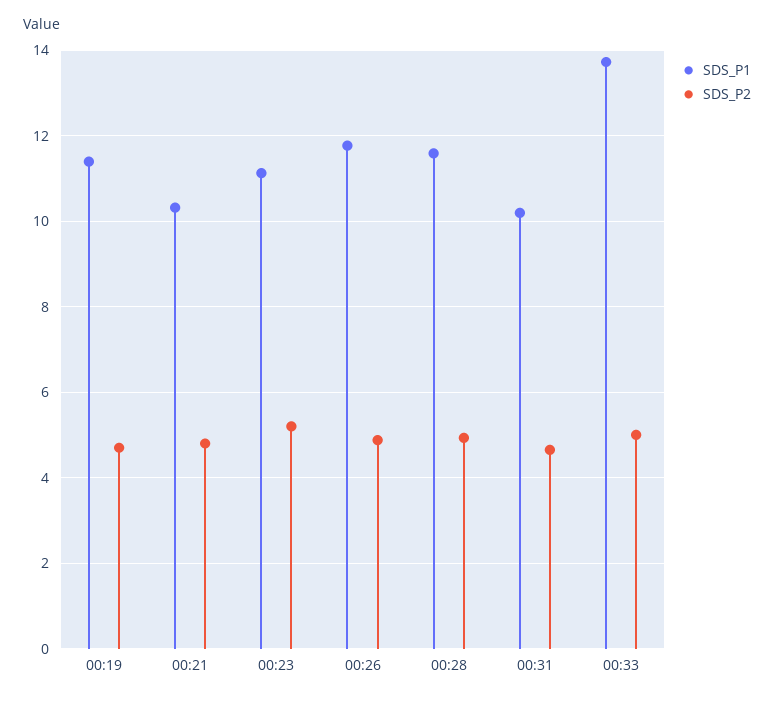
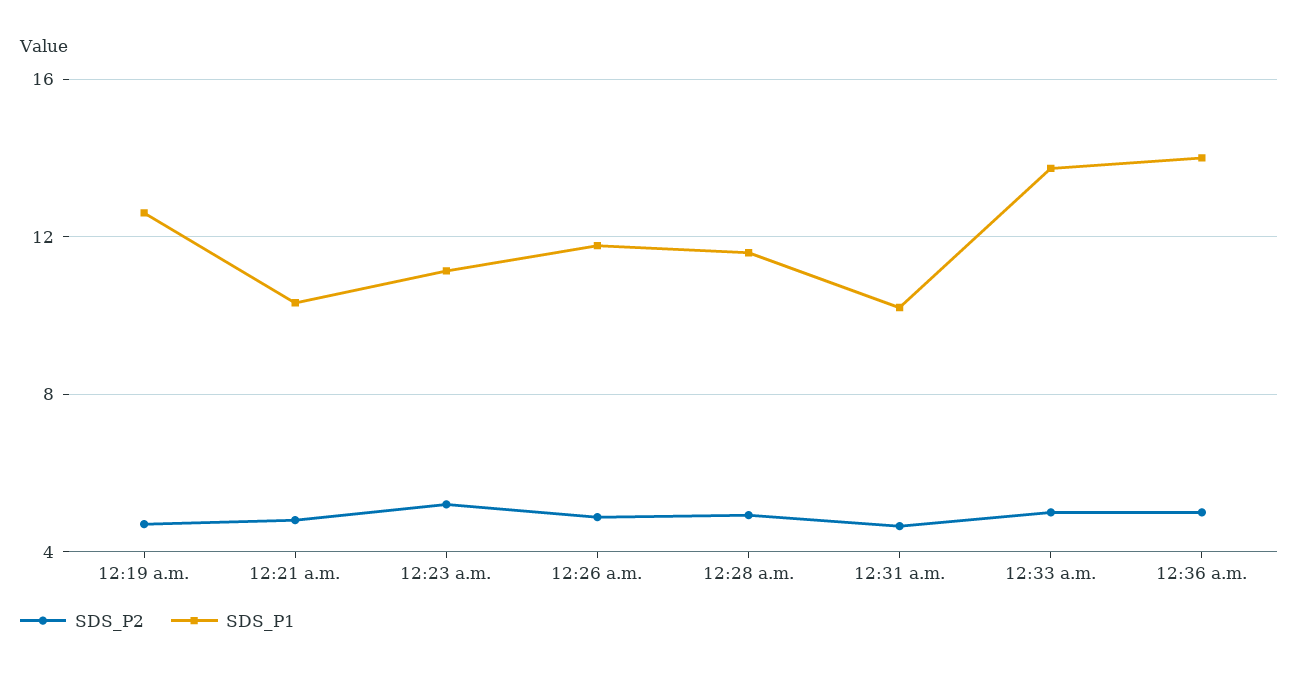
SDS_P1, 00:19: 11.4 -> 12.5
SDS_P2, 12:36 a.m.: none -> 5
SDS_P1, 12:36 a.m.: none -> 14

